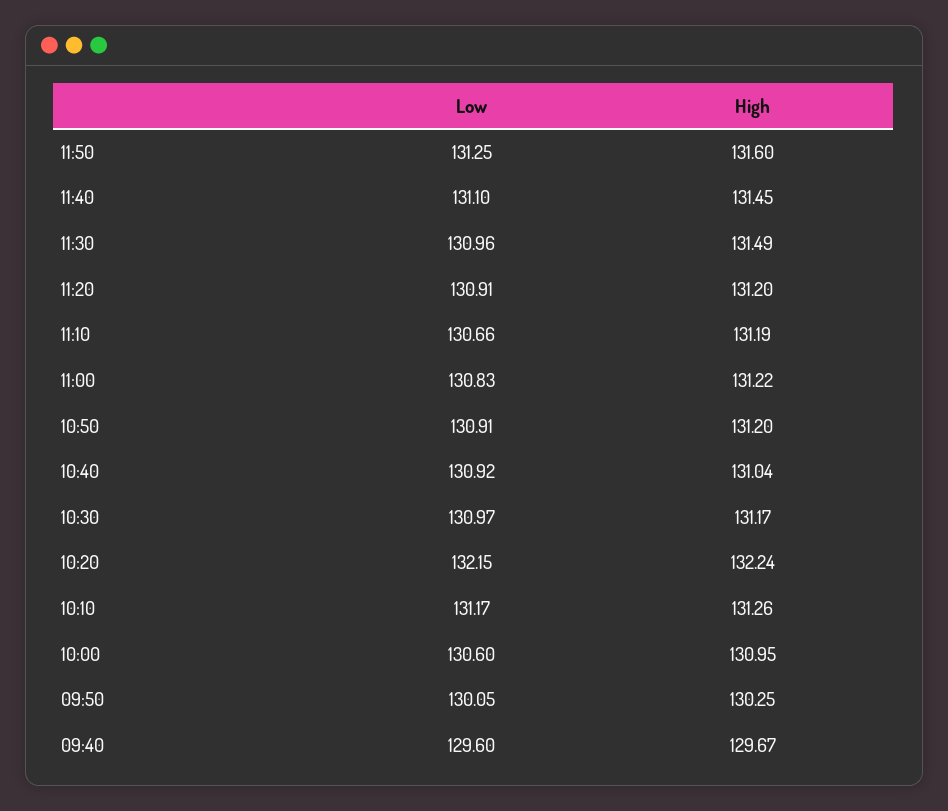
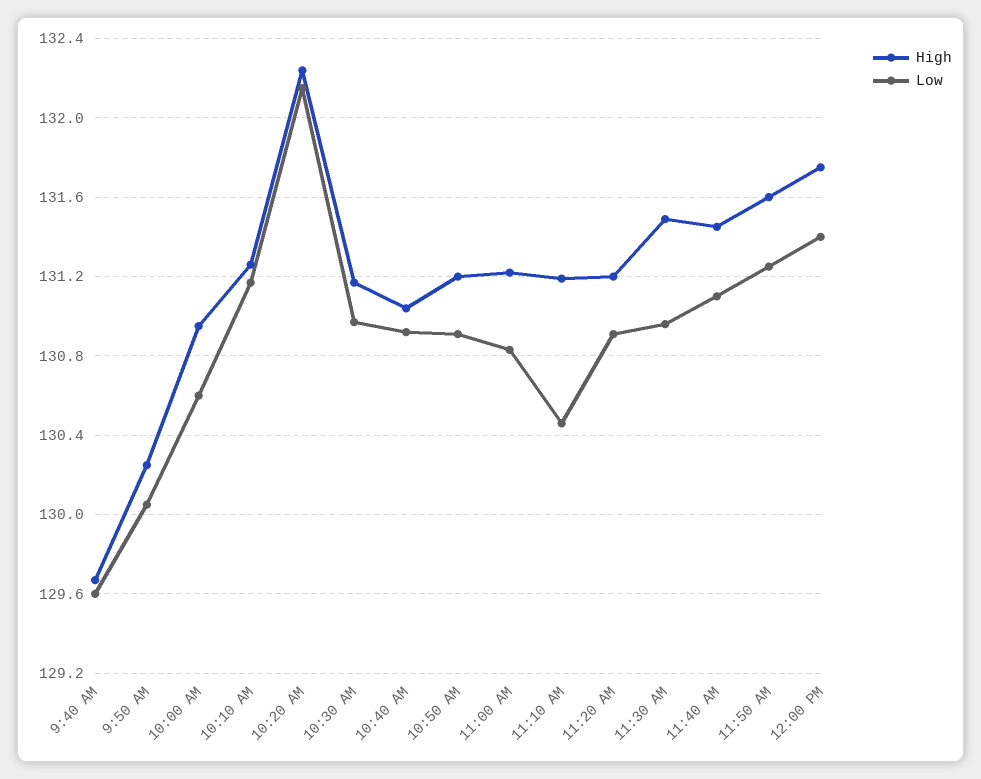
Low, 11:10: 130.66 -> 130.45
High, 12:00 PM: none -> 131.75
Low, 12:00 PM: none -> 131.4

